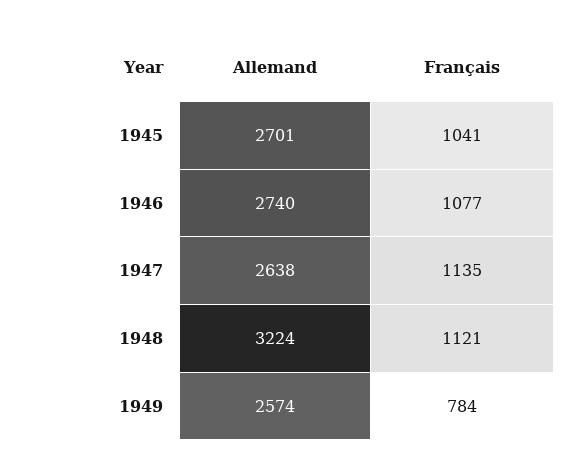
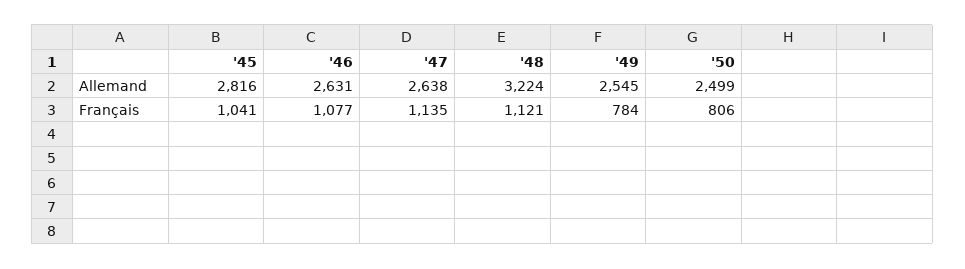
Allemand, 1945: 2701 -> 2816
Allemand, 1946: 2740 -> 2631
Allemand, 1949: 2574 -> 2545
Allemand, '50: none -> 2499
Français, '50: none -> 806

